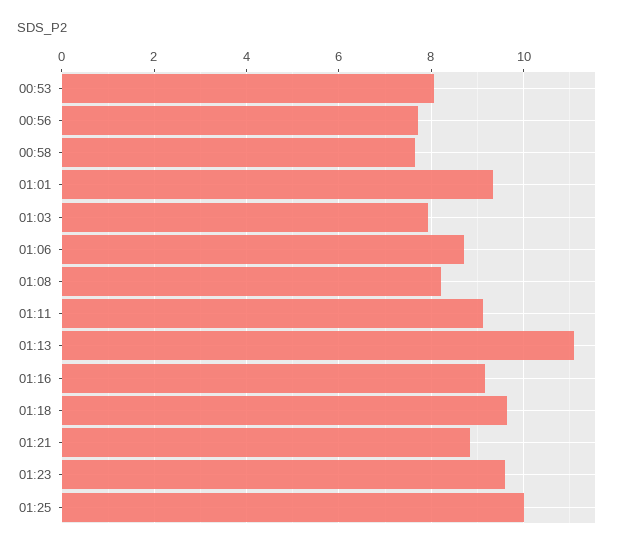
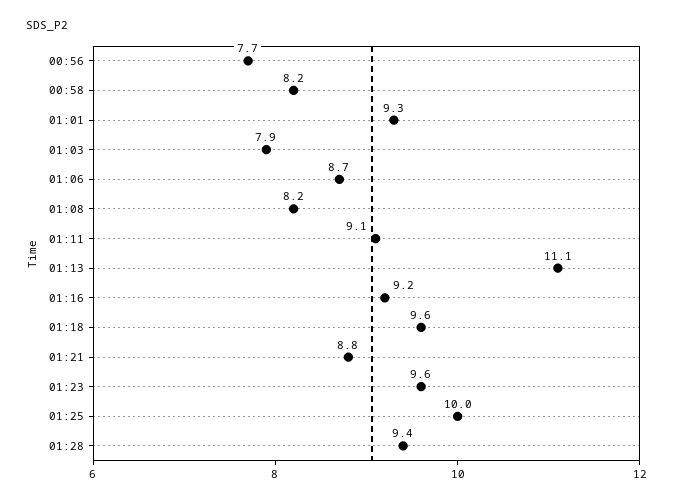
00:53: 8 -> none
00:58: 7.6 -> 8.2
01:28: none -> 9.4

